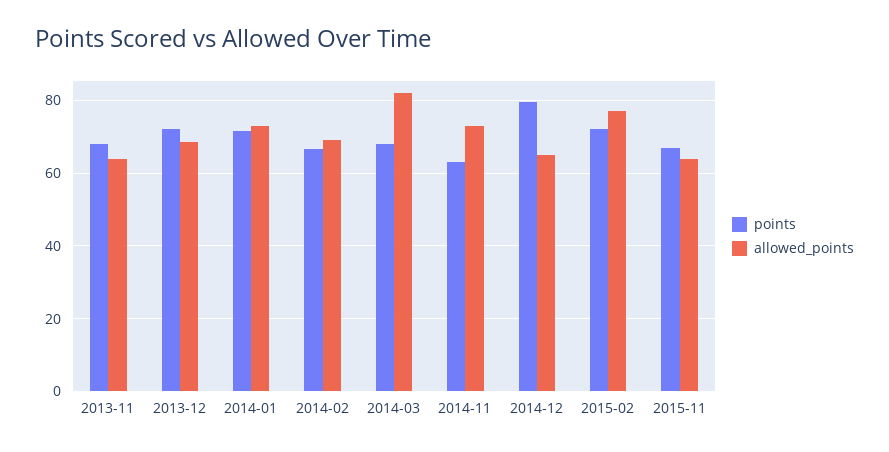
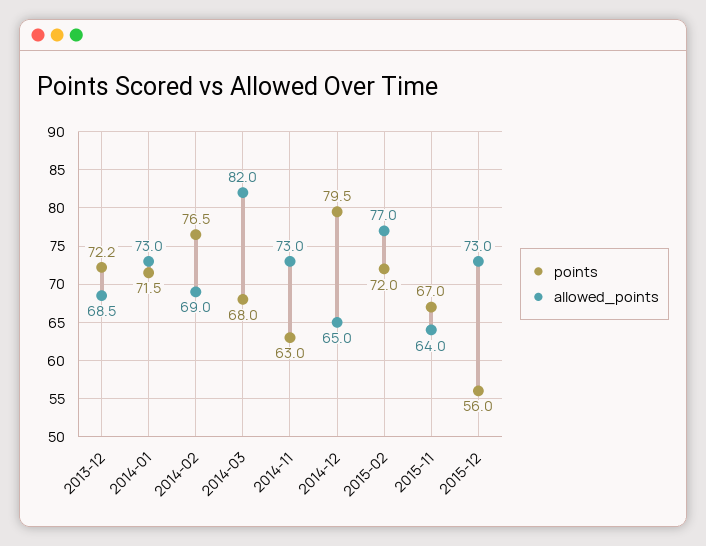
points, 2013-11: 68 -> none
allowed_points, 2013-11: 64 -> none
points, 2014-02: 66 -> 76.5
points, 2015-12: none -> 56
allowed_points, 2015-12: none -> 73

